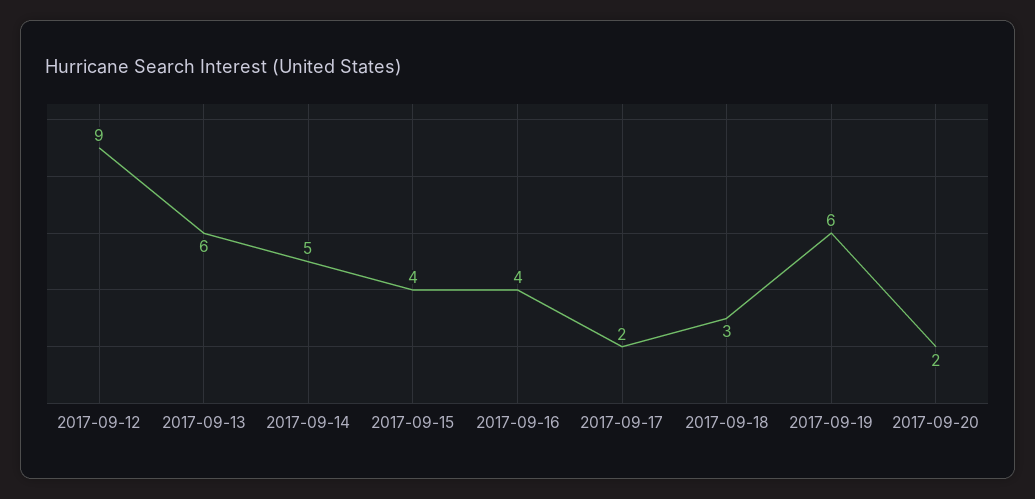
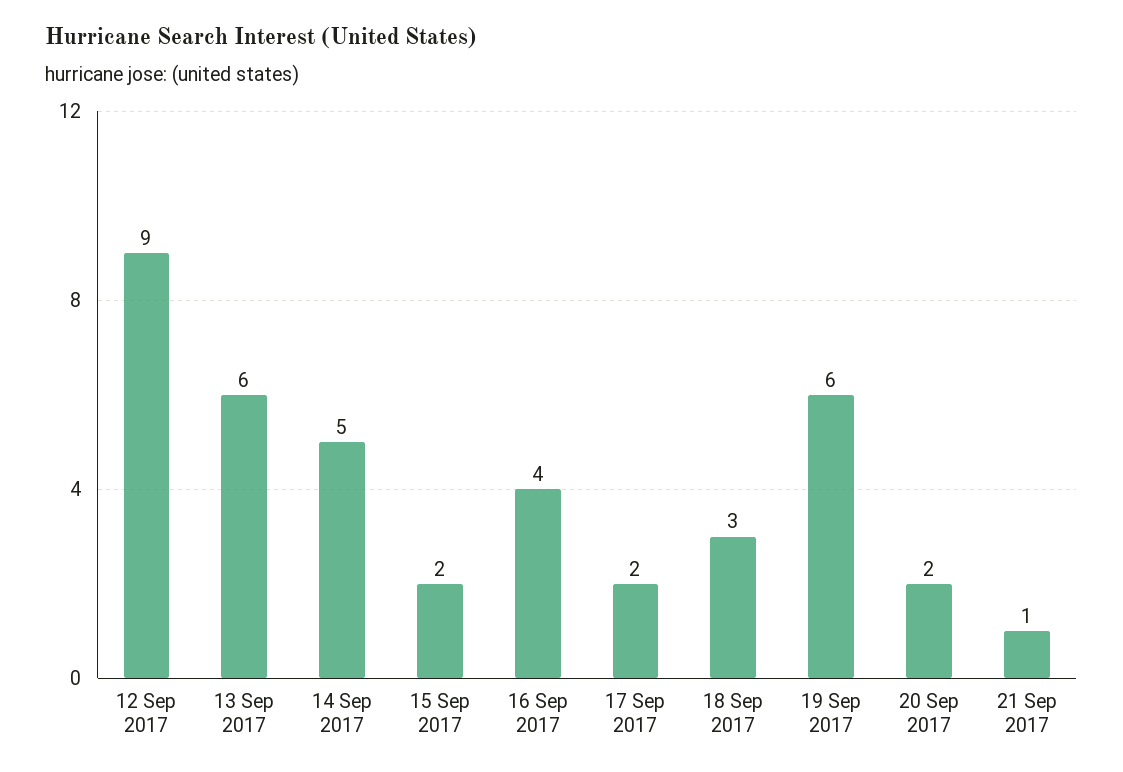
2017-09-15: 4 -> 2
21 Sep 2017: none -> 1

